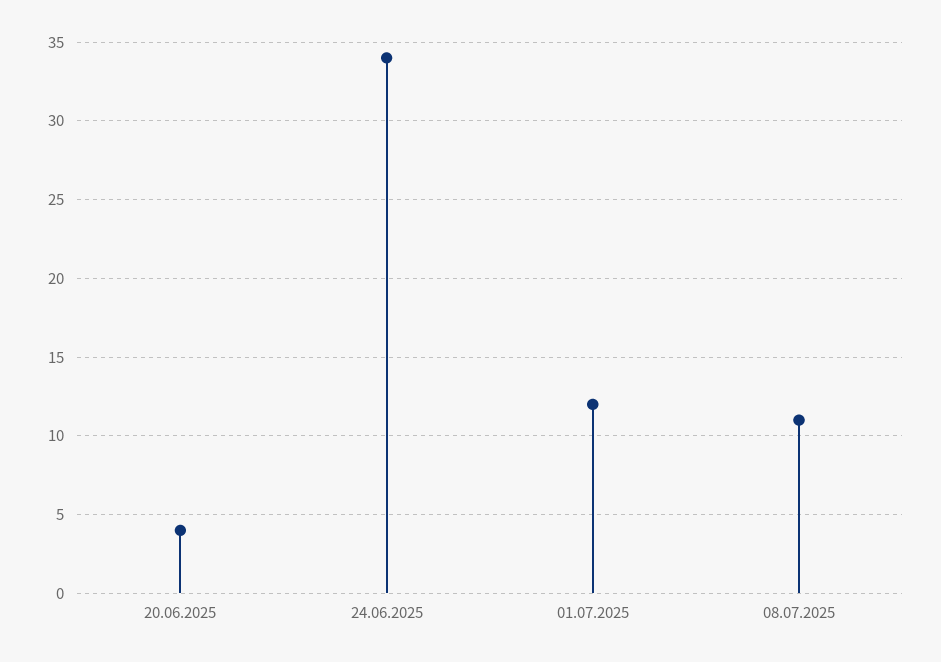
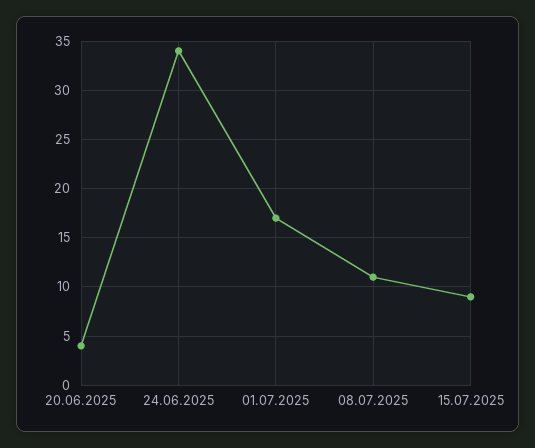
01.07.2025: 12 -> 17
15.07.2025: none -> 9

